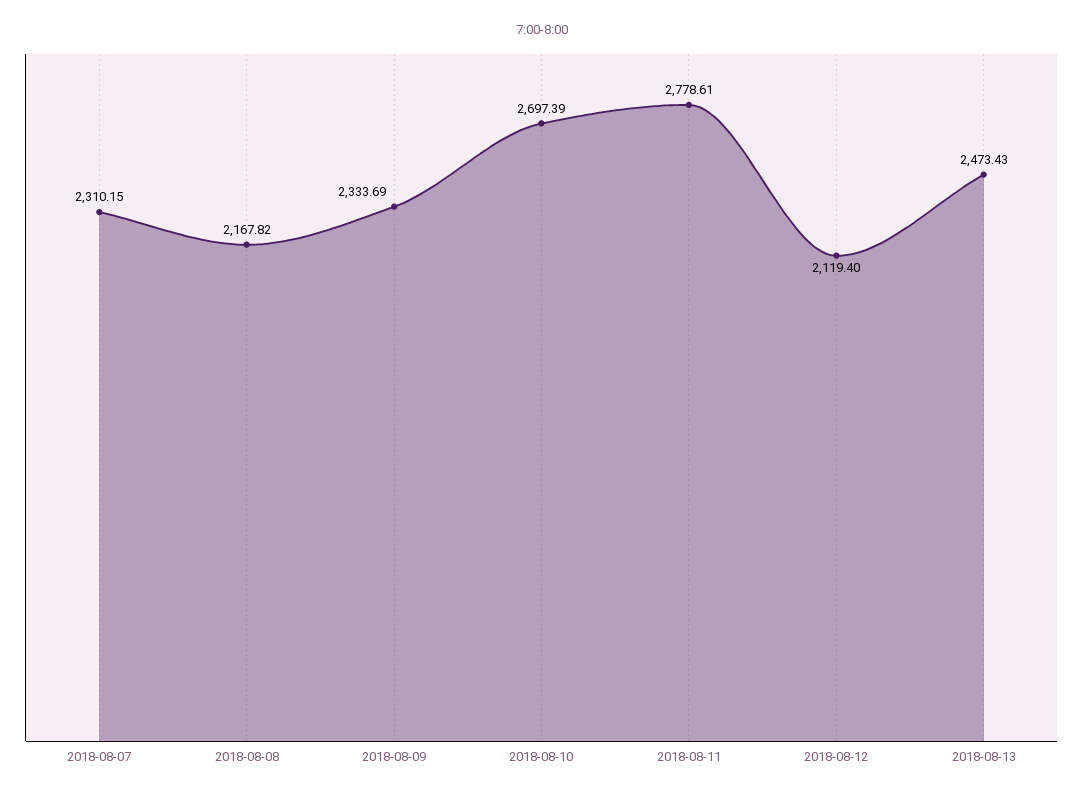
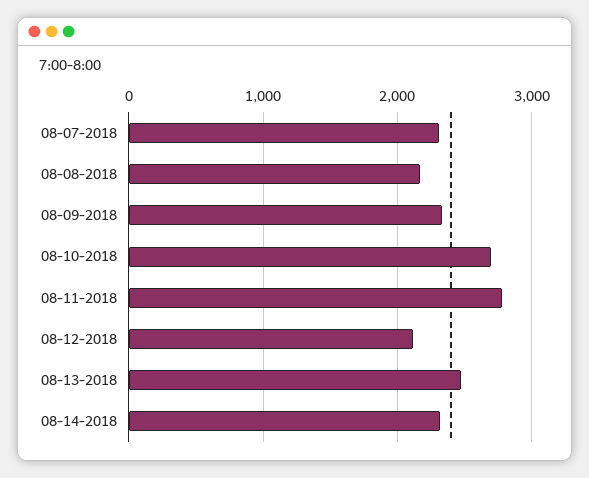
08-14-2018: none -> 2300

